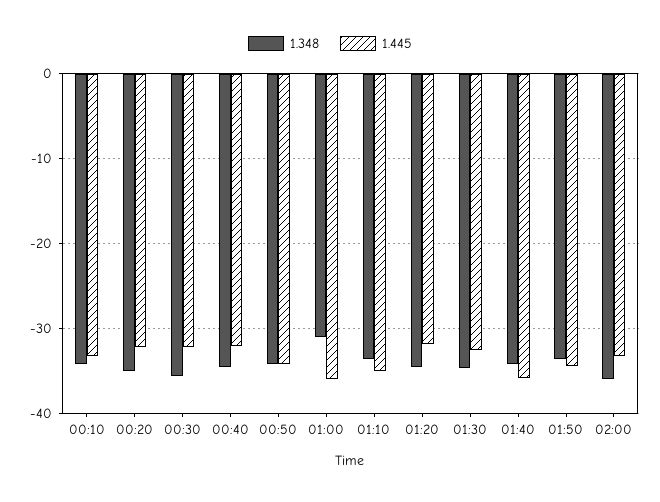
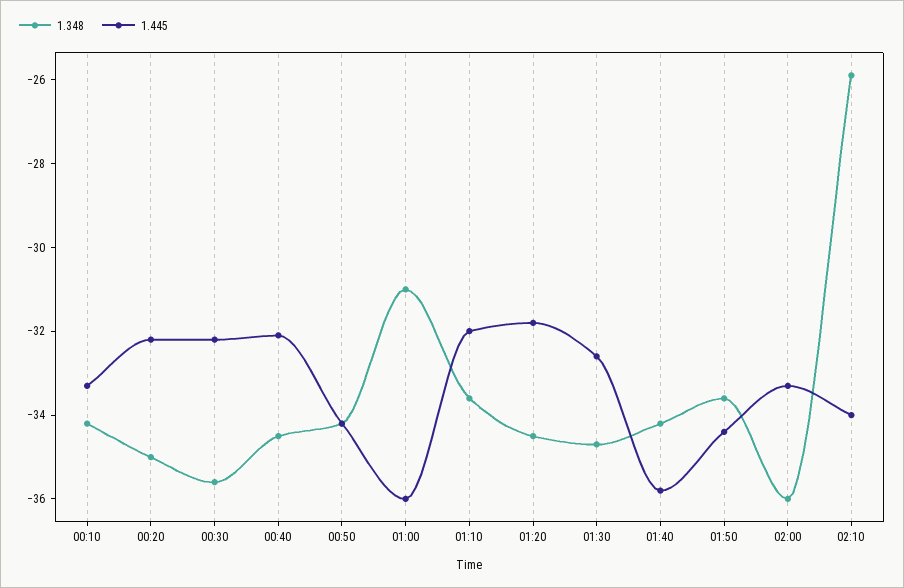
1.445, 01:10: -35 -> -32
1.348, 02:10: none -> -26
1.445, 02:10: none -> -34

